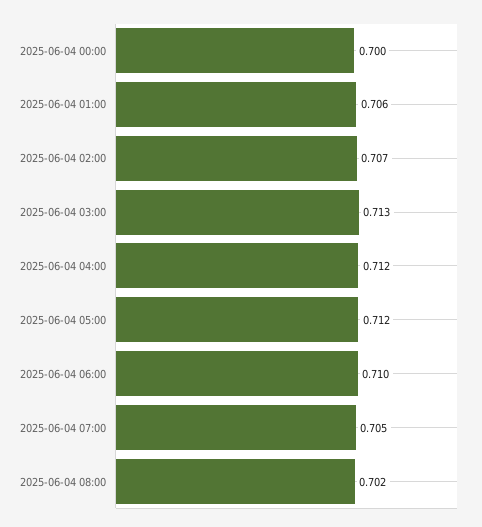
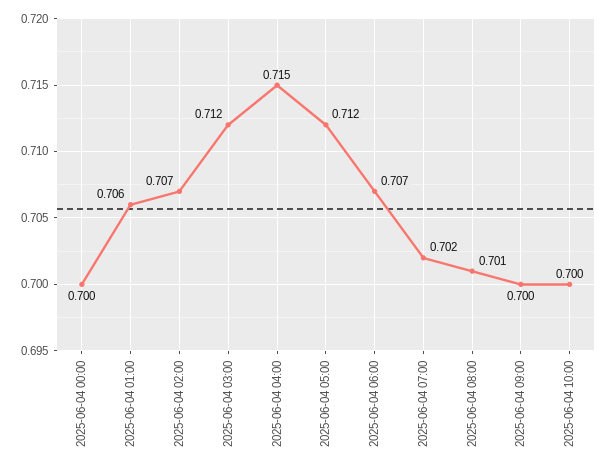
2025-06-04 03:00: 0.713 -> 0.712
2025-06-04 04:00: 0.712 -> 0.715
2025-06-04 06:00: 0.71 -> 0.707
2025-06-04 07:00: 0.705 -> 0.702
2025-06-04 08:00: 0.702 -> 0.701
2025-06-04 09:00: none -> 0.7
2025-06-04 10:00: none -> 0.7

